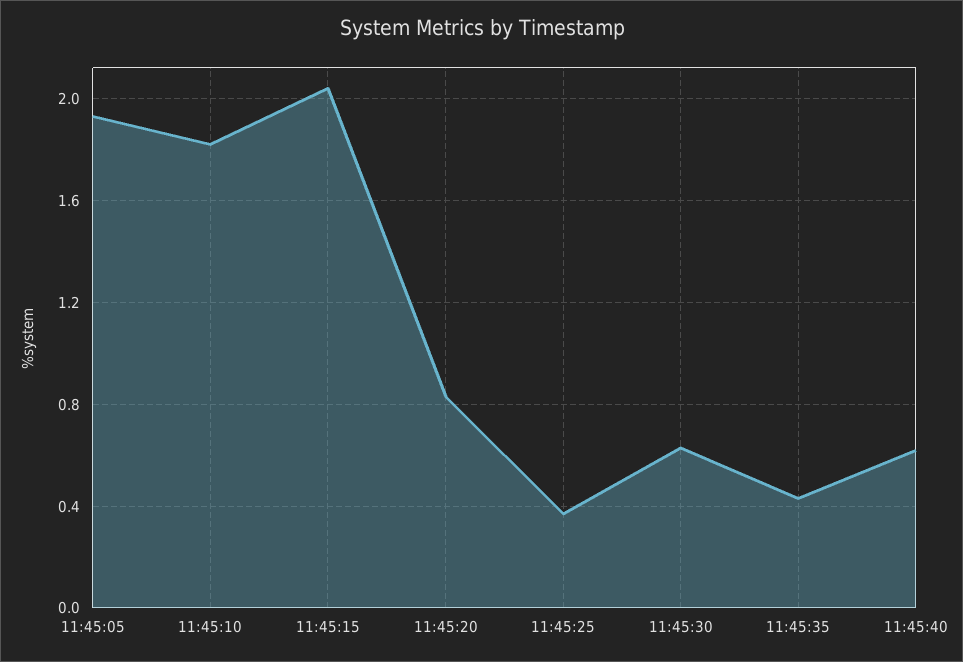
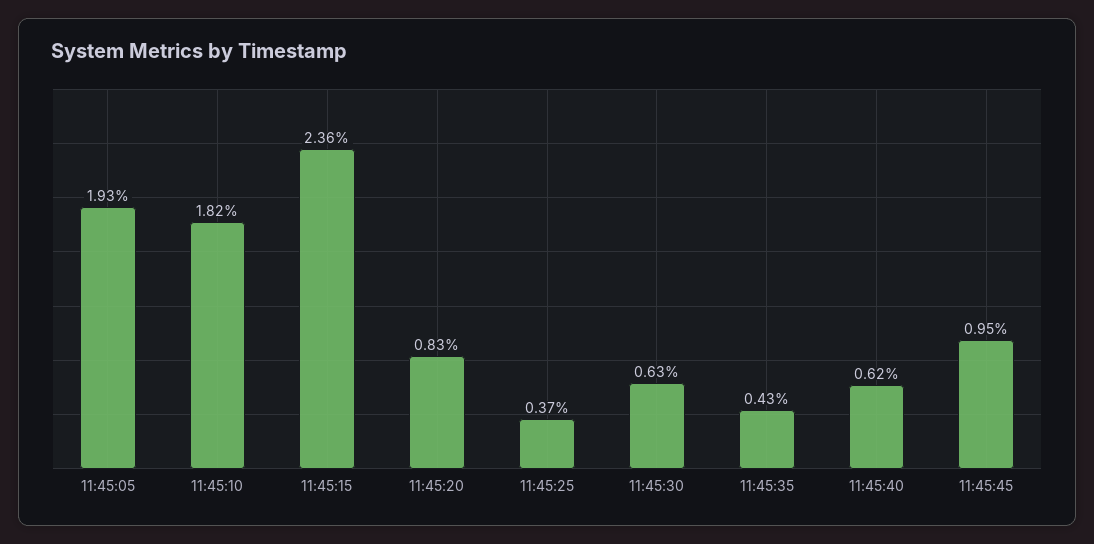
11:45:15: 2.05 -> 2.36
11:45:45: none -> 0.95

